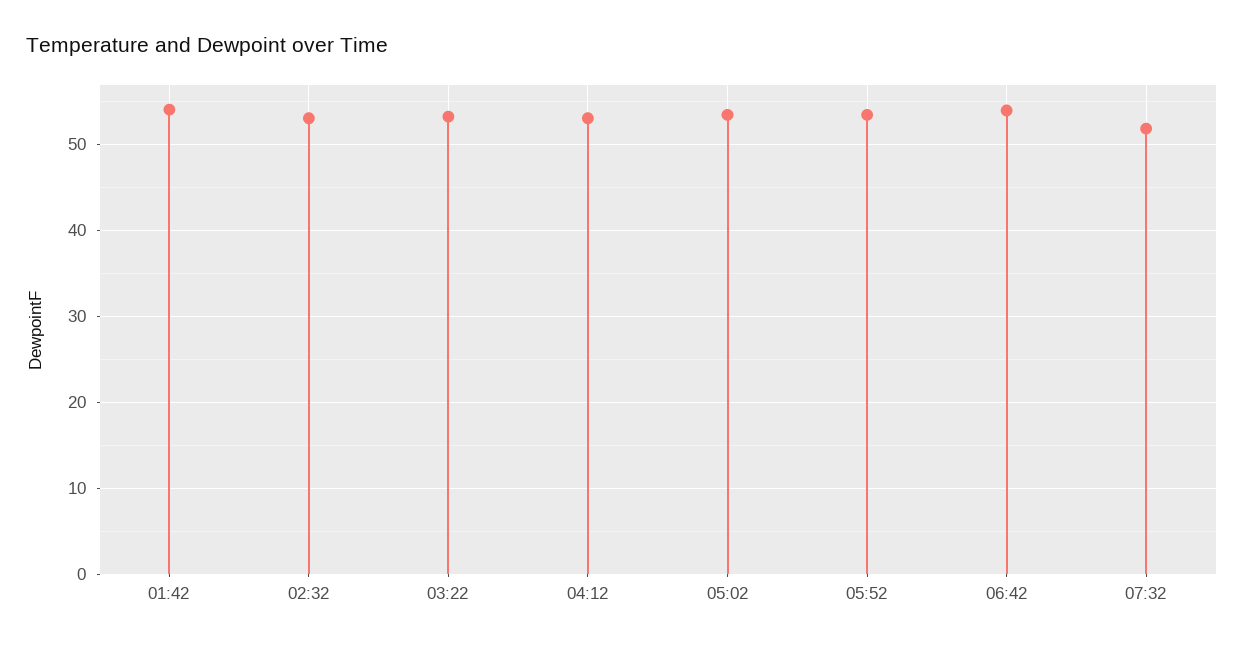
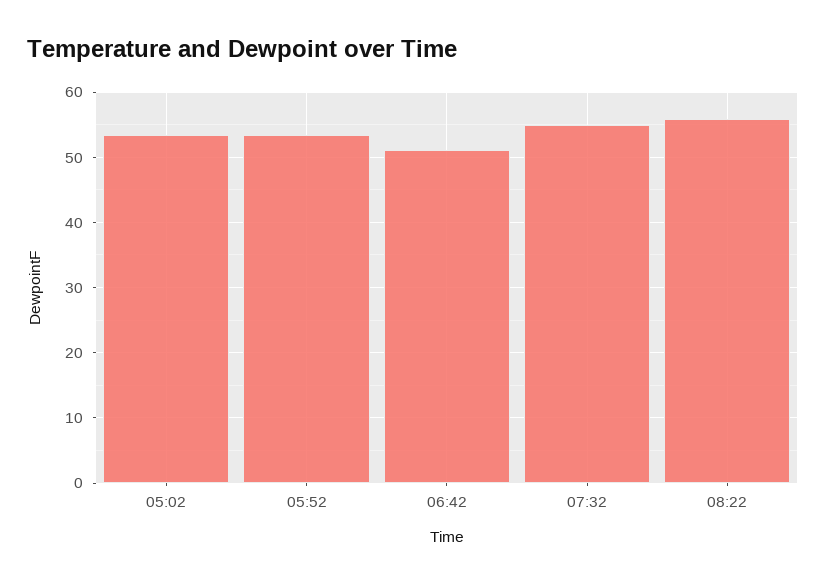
01:42: 54 -> none
02:32: 53 -> none
03:22: 53 -> none
04:12: 53 -> none
06:42: 54 -> 51
07:32: 52 -> 55
08:22: none -> 56

